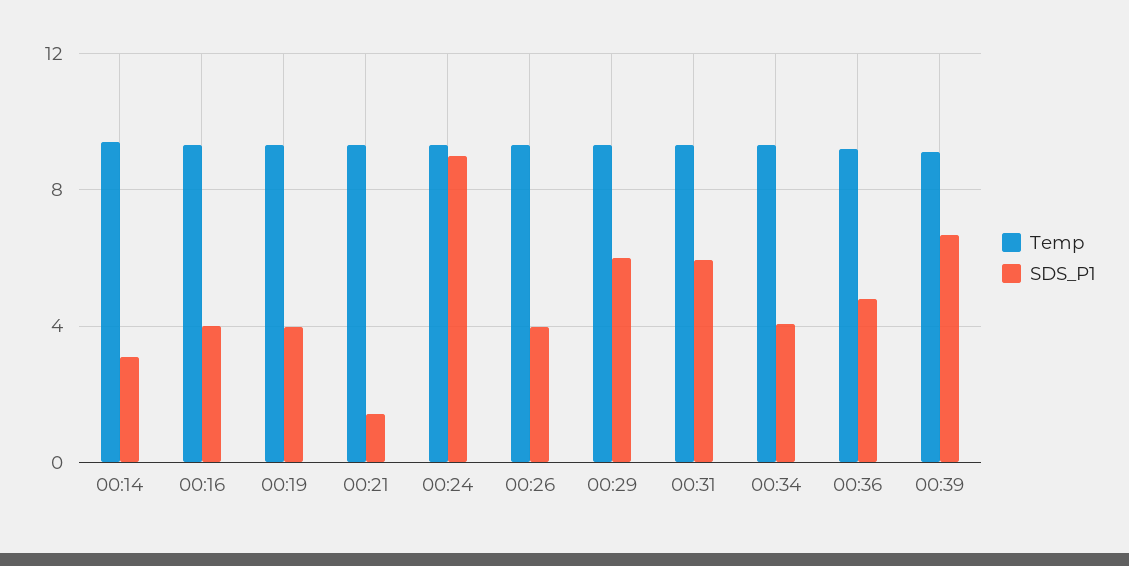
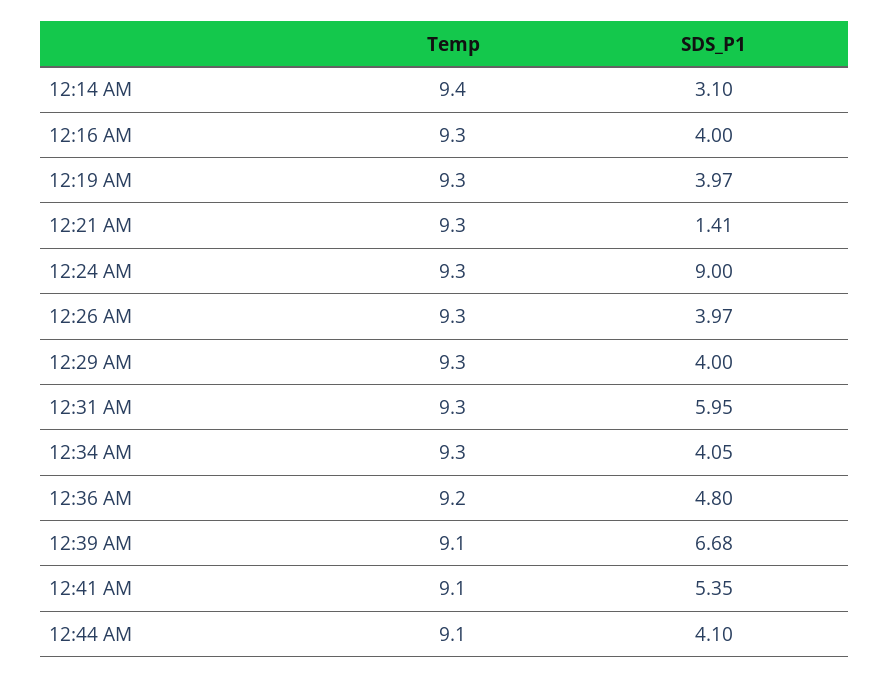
SDS_P1, 00:29: 6 -> 4
Temp, 12:41 AM: none -> 9.1
SDS_P1, 12:41 AM: none -> 5.35
Temp, 12:44 AM: none -> 9.1
SDS_P1, 12:44 AM: none -> 4.1

